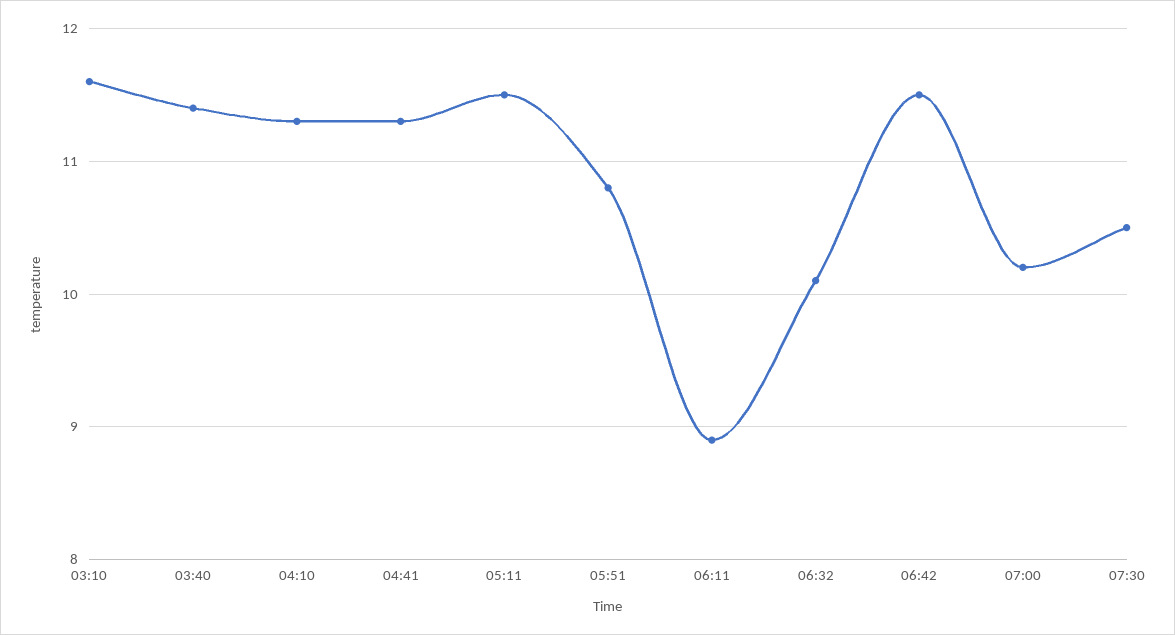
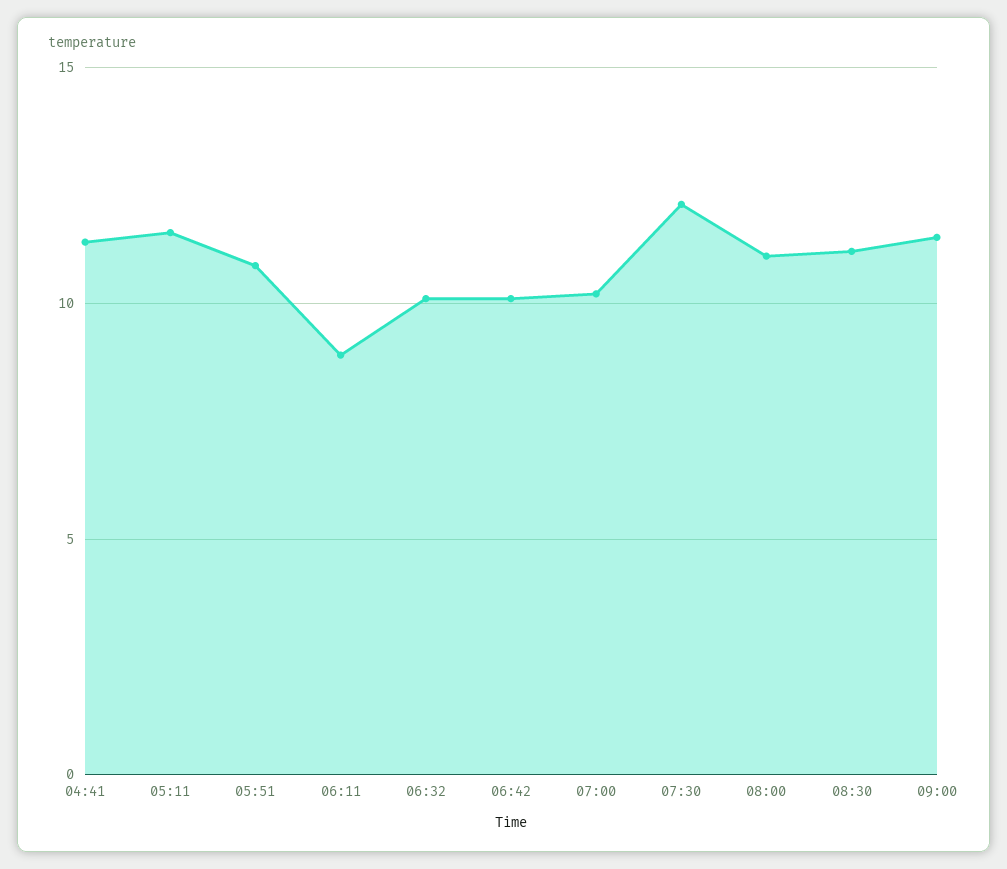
03:10: 11.6 -> none
03:40: 11.4 -> none
04:10: 11.3 -> none
06:42: 11.5 -> 10
07:30: 10.5 -> 12
08:00: none -> 11
08:30: none -> 11
09:00: none -> 11.5

